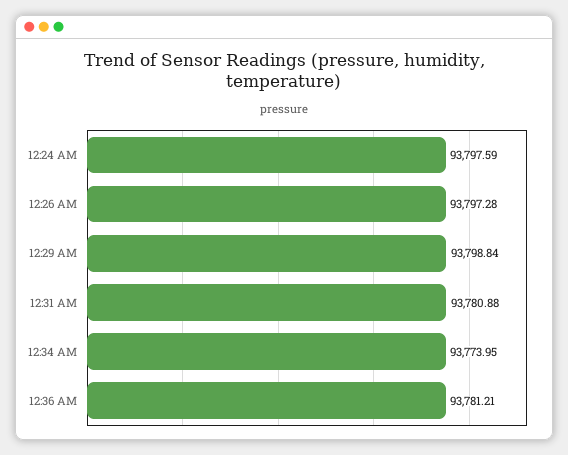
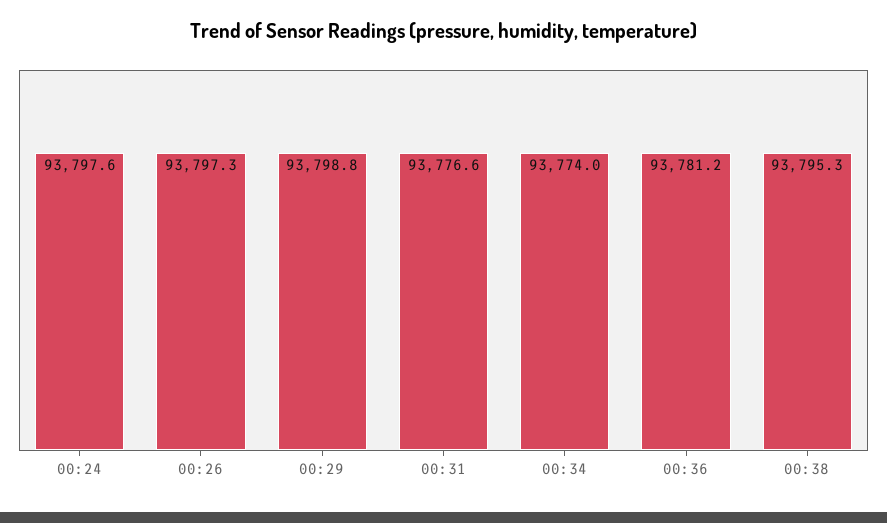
12:31 AM: 93780.88 -> 93776.6
00:38: none -> 93795.3

